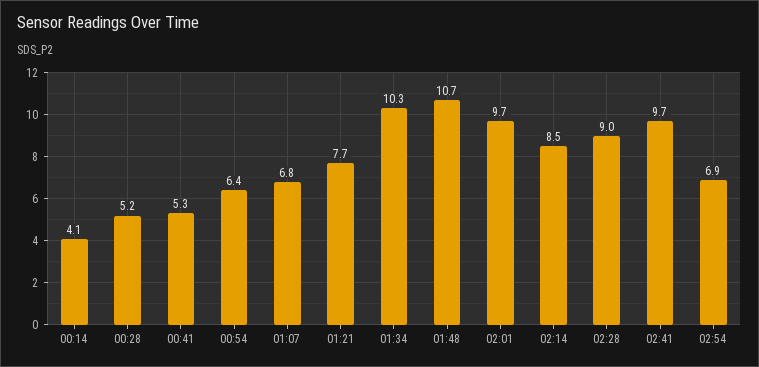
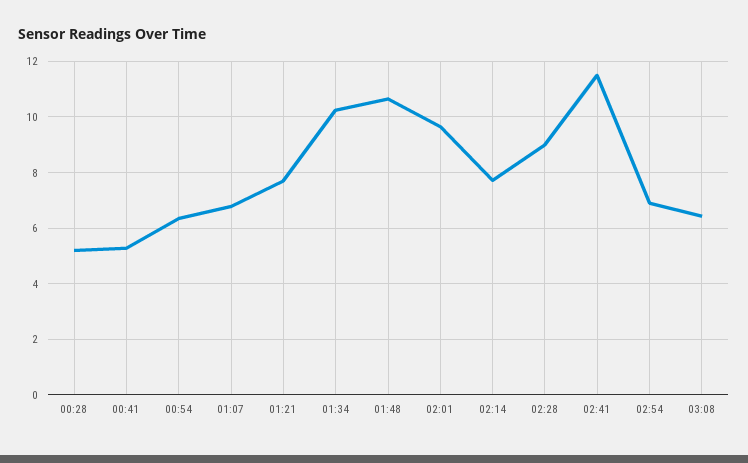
00:14: 4.1 -> none
02:14: 8.5 -> 7.75
02:41: 9.7 -> 11.5
03:08: none -> 6.5

